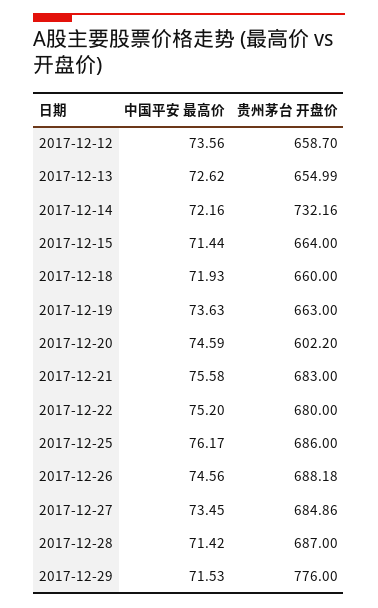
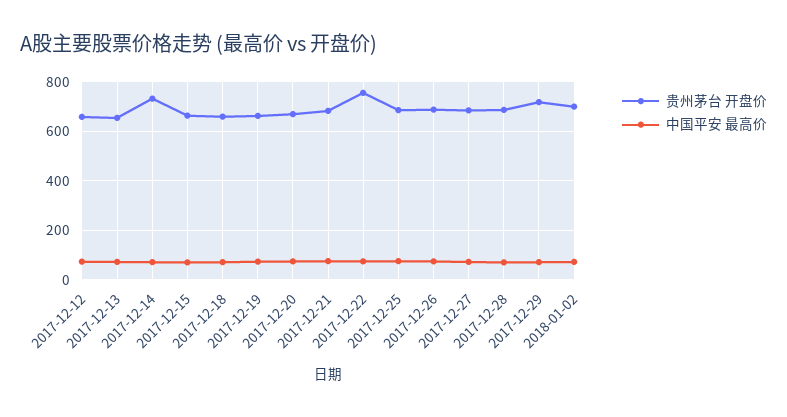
贵州茅台 开盘价, 2017-12-20: 602.2 -> 675
贵州茅台 开盘价, 2017-12-22: 680 -> 750
贵州茅台 开盘价, 2017-12-29: 776 -> 725
贵州茅台 开盘价, 2018-01-02: none -> 700
中国平安 最高价, 2018-01-02: none -> 75

